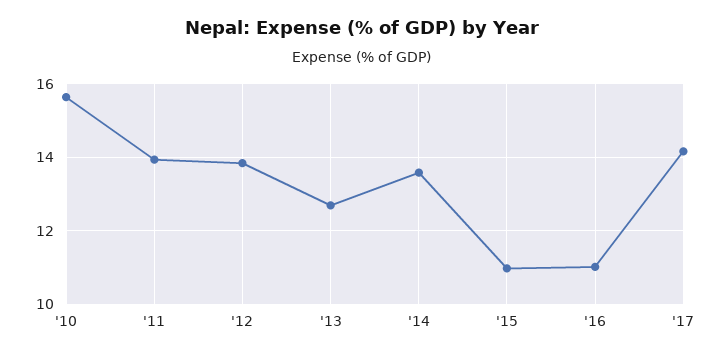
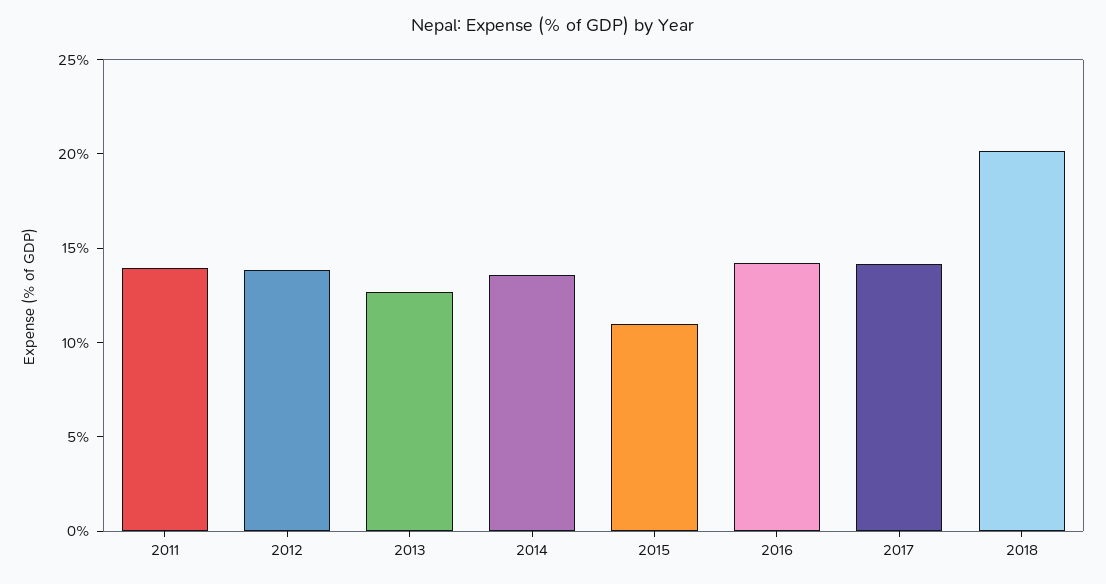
'10: 15.6 -> none
'16: 11 -> 14
2018: none -> 20

